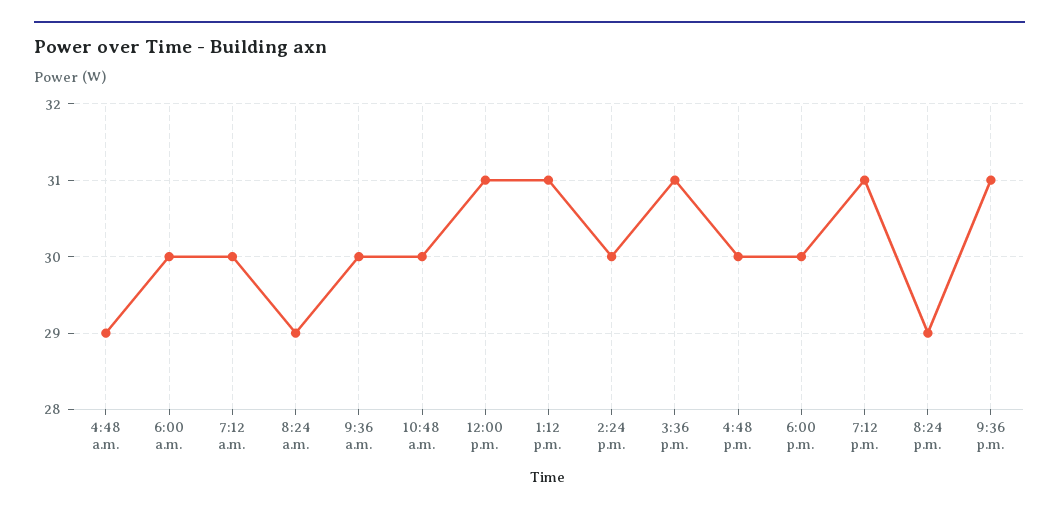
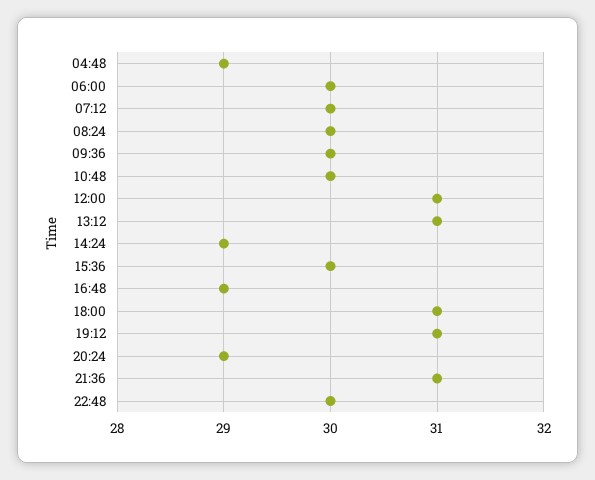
8:24 a.m.: 29 -> 30
2:24 p.m.: 30 -> 29
3:36 p.m.: 31 -> 30
4:48 p.m.: 30 -> 29
6:00 p.m.: 30 -> 31
22:48: none -> 30

